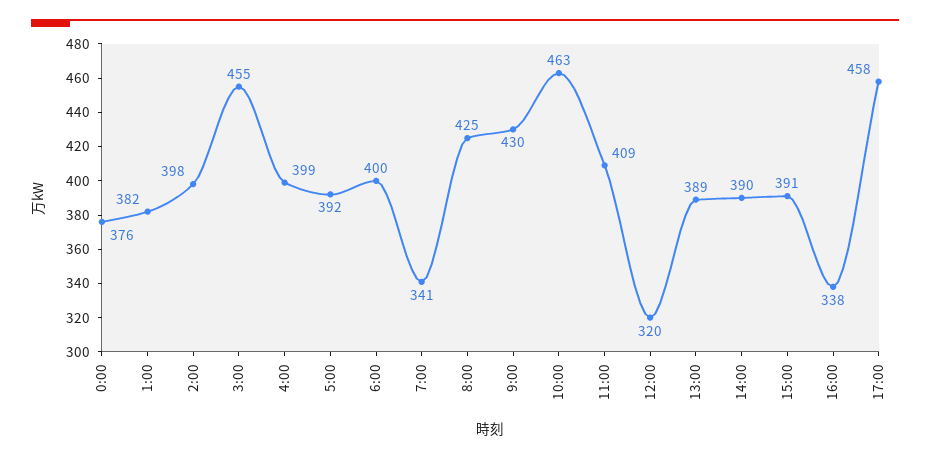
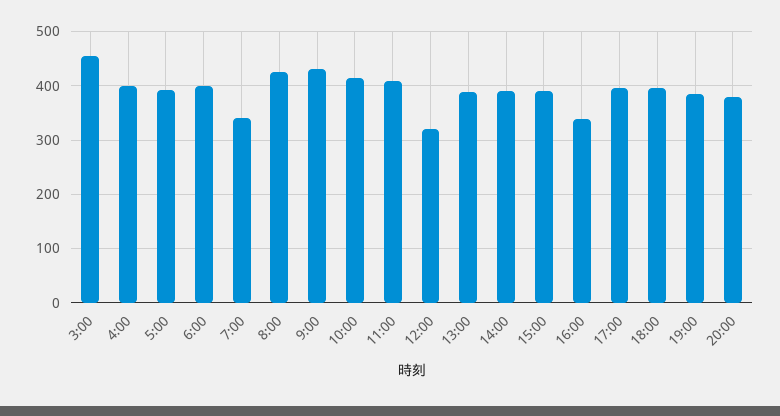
0:00: 376 -> none
1:00: 382 -> none
2:00: 398 -> none
10:00: 463 -> 420
17:00: 458 -> 400
18:00: none -> 400
19:00: none -> 380
20:00: none -> 380

